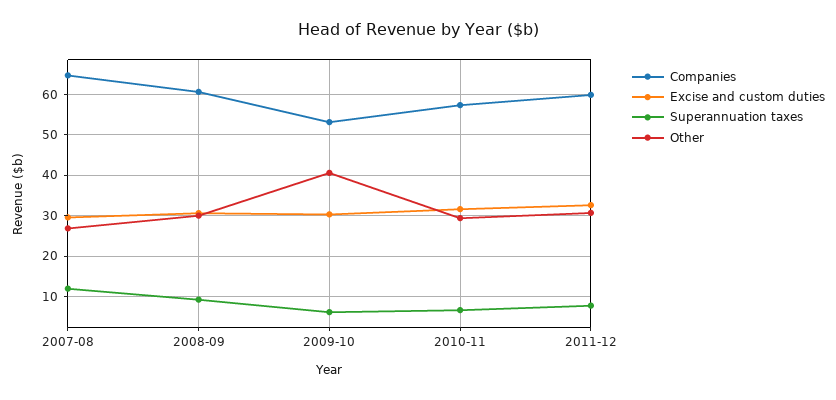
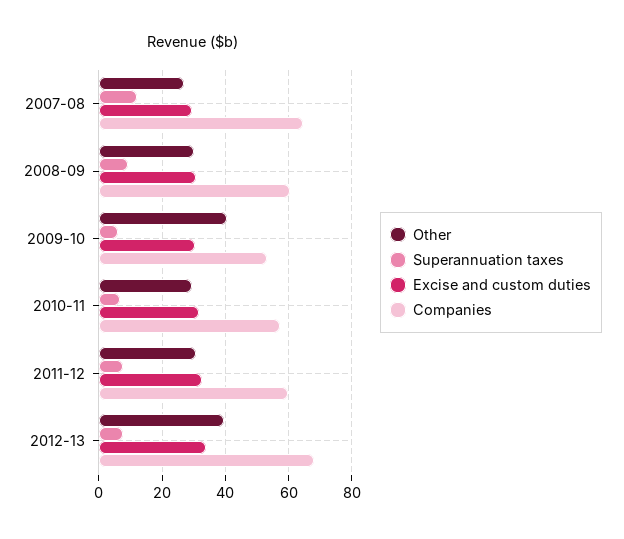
Other, 2012-13: none -> 40
Superannuation taxes, 2012-13: none -> 8
Excise and custom duties, 2012-13: none -> 34
Companies, 2012-13: none -> 68

